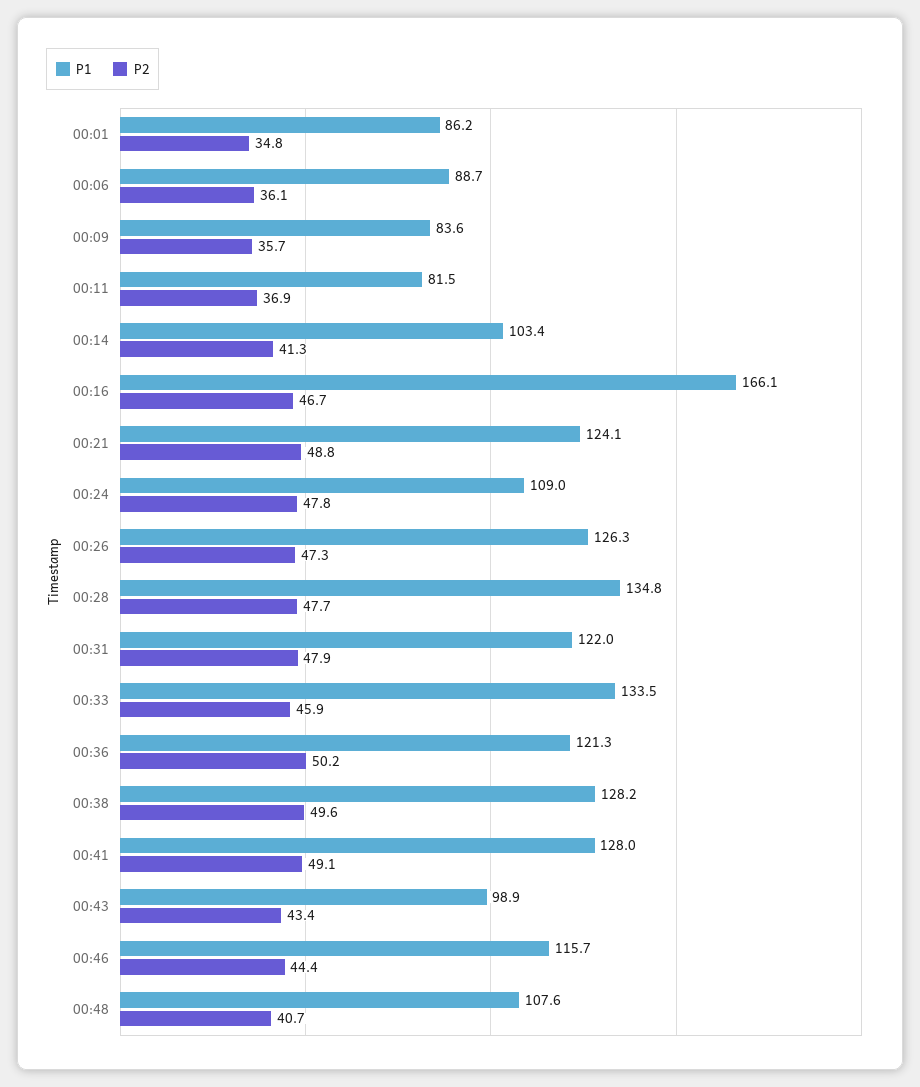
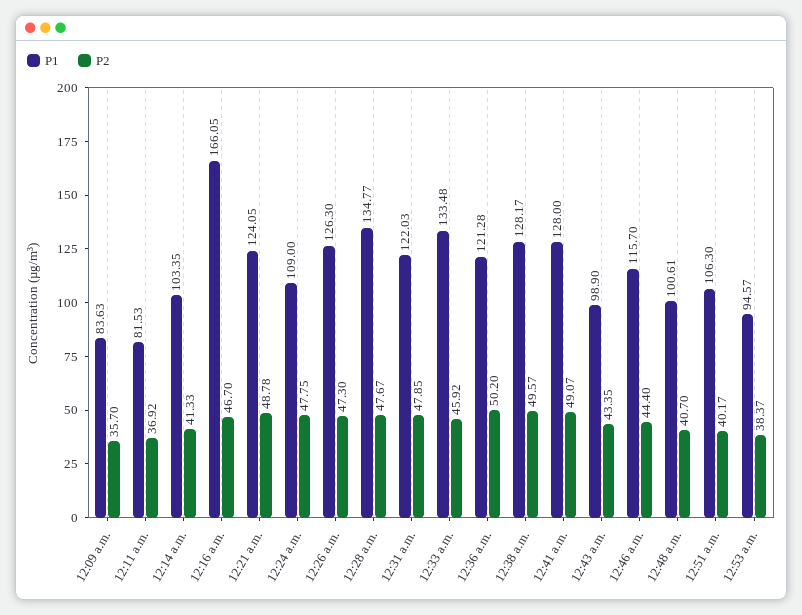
P1, 00:01: 86.2 -> none
P2, 00:01: 34.8 -> none
P1, 00:06: 88.7 -> none
P2, 00:06: 36.1 -> none
P1, 00:48: 107.6 -> 100.61
P1, 12:51 a.m.: none -> 106.3
P2, 12:51 a.m.: none -> 40.17
P1, 12:53 a.m.: none -> 94.57
P2, 12:53 a.m.: none -> 38.37

